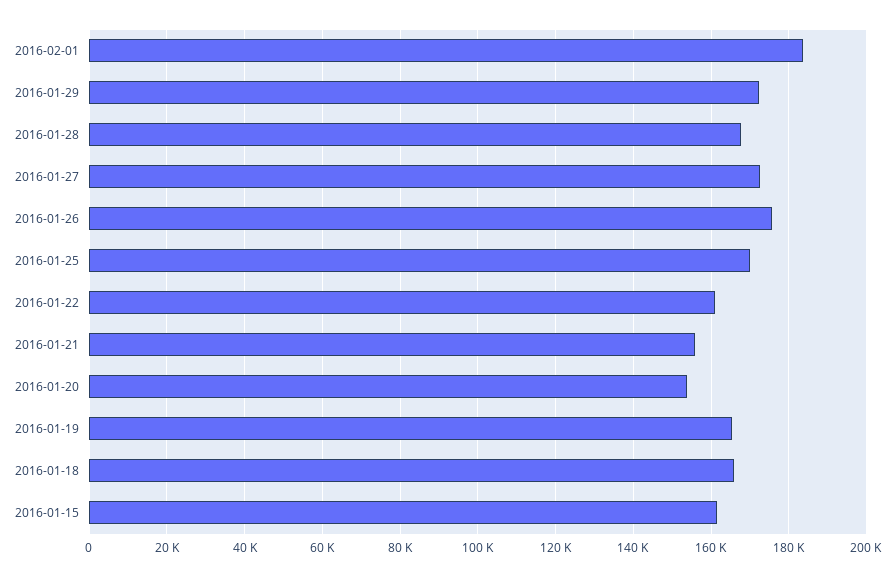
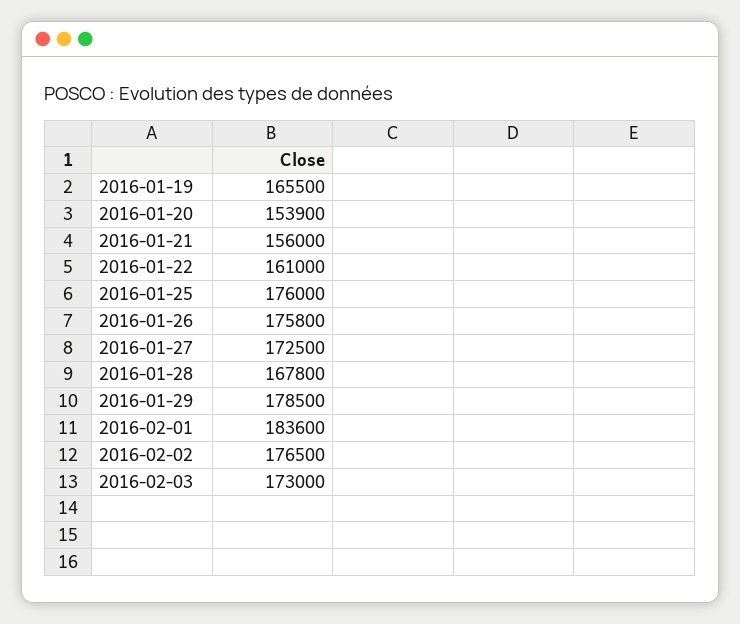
2016-01-29: 172000 -> 178500
2016-01-25: 170000 -> 176000
2016-01-18: 166000 -> none
2016-01-15: 162000 -> none
2016-02-02: none -> 176500
2016-02-03: none -> 173000

